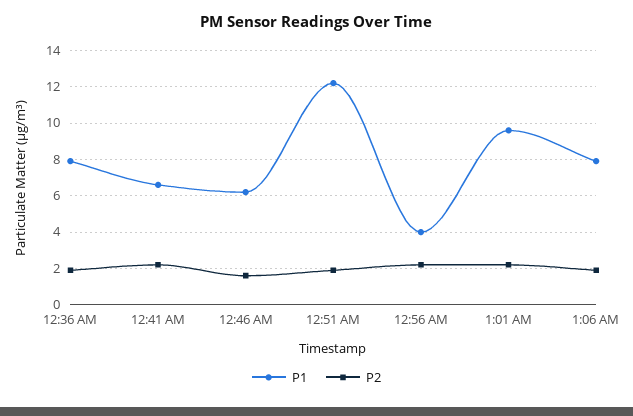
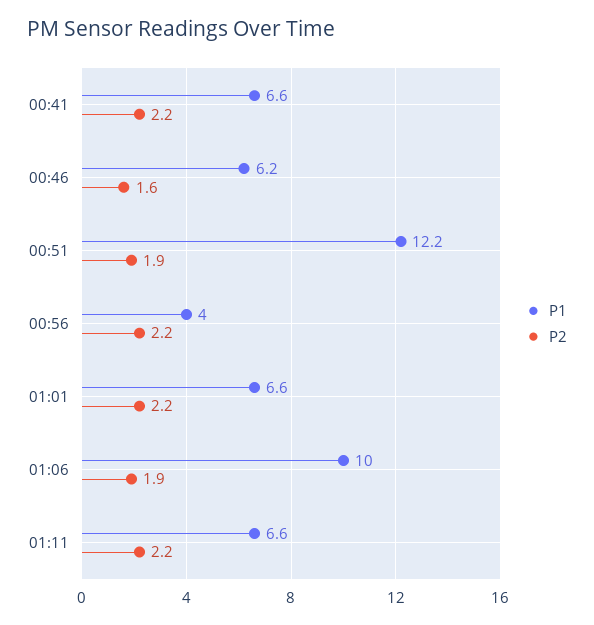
P1, 12:36 AM: 8 -> none
P2, 12:36 AM: 2 -> none
P1, 1:01 AM: 9.5 -> 6.6
P1, 1:06 AM: 8 -> 10
P1, 01:11: none -> 6.6
P2, 01:11: none -> 2.2

